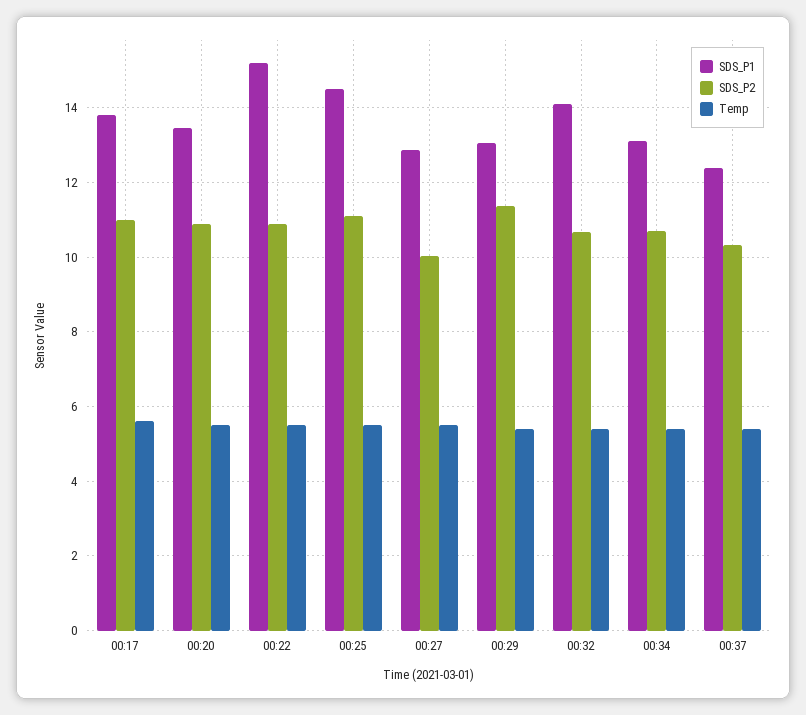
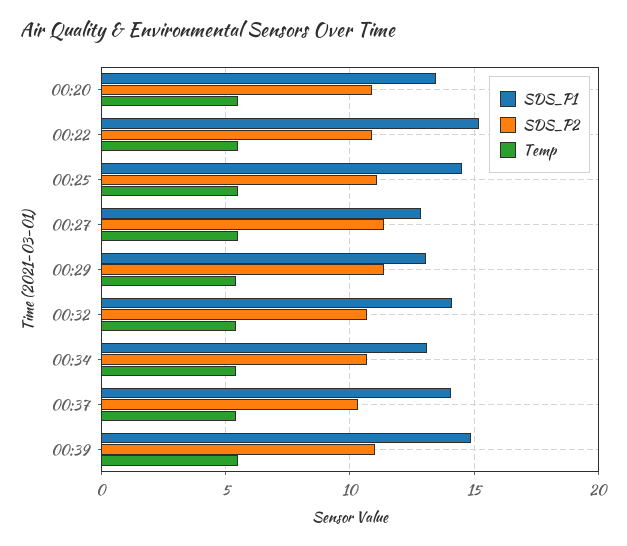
SDS_P1, 00:17: 13.8 -> none
SDS_P2, 00:17: 11 -> none
Temp, 00:17: 5.6 -> none
SDS_P2, 00:27: 10 -> 11.5
SDS_P1, 00:37: 12.4 -> 14
SDS_P1, 00:39: none -> 15
SDS_P2, 00:39: none -> 11
Temp, 00:39: none -> 5.5

